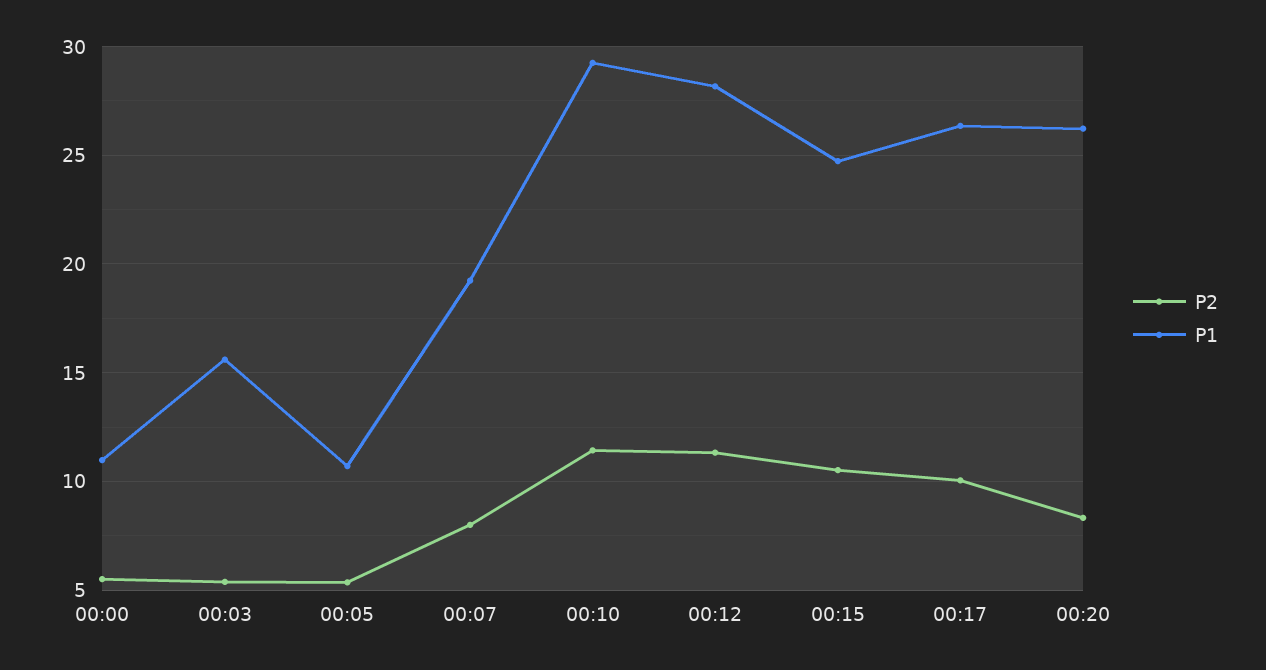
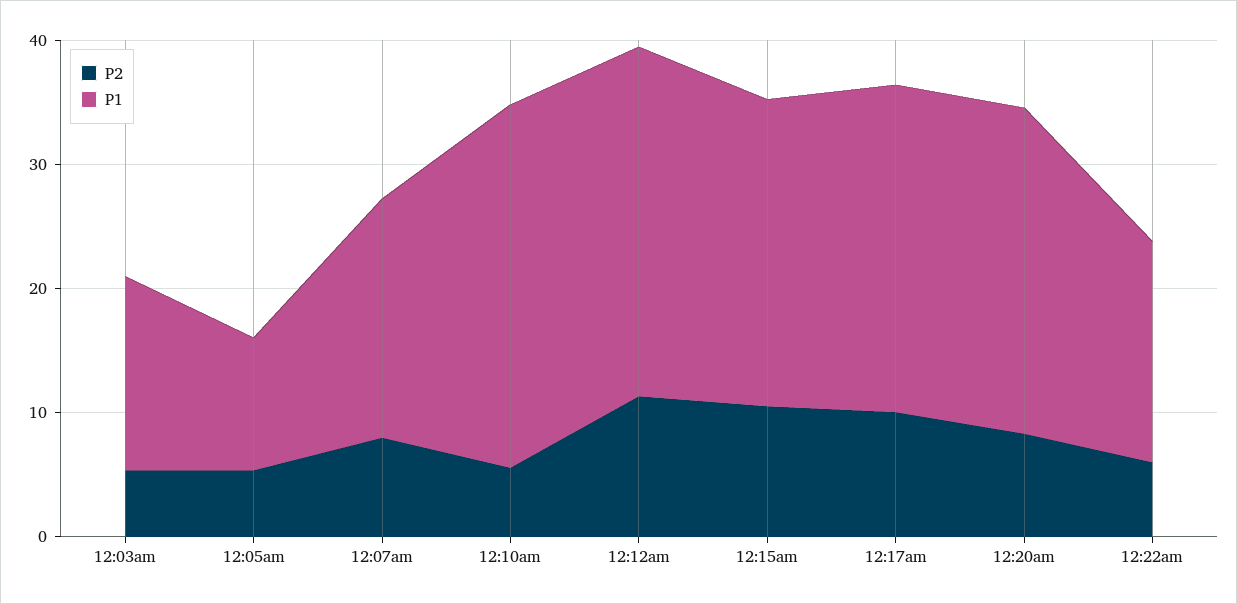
P2, 00:00: 5.5 -> none
P1, 00:00: 11 -> none
P2, 00:10: 11.5 -> 6
P2, 12:22am: none -> 6
P1, 12:22am: none -> 18

